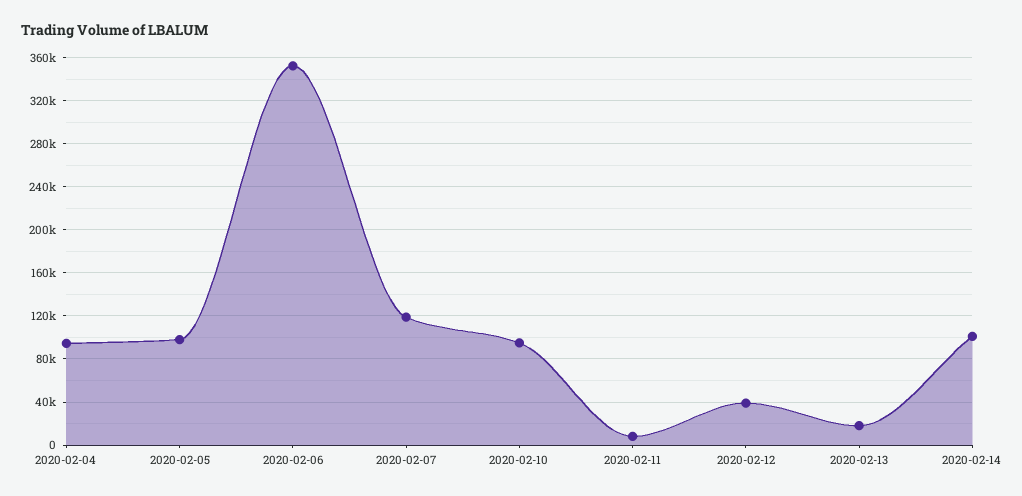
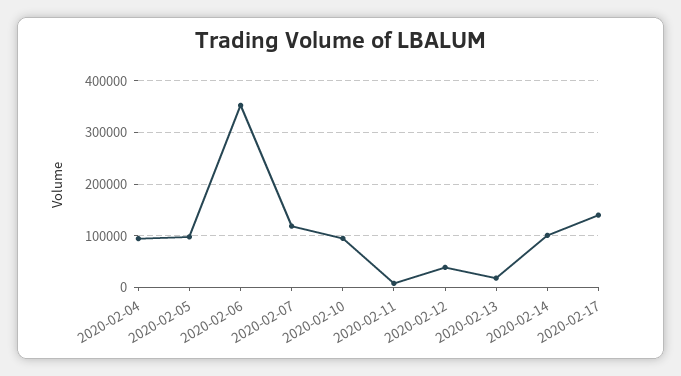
2020-02-17: none -> 140000

